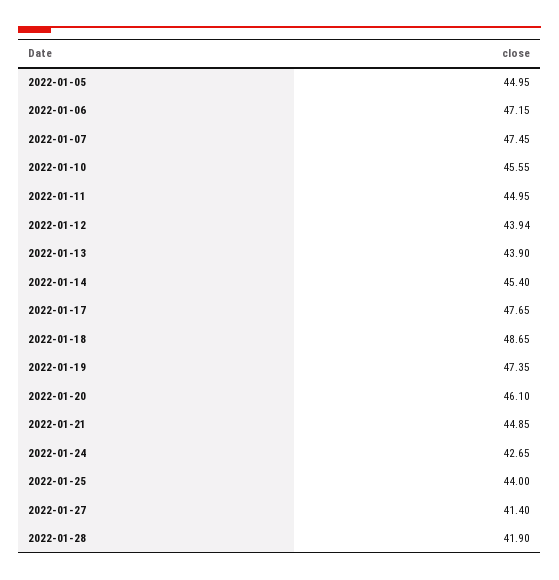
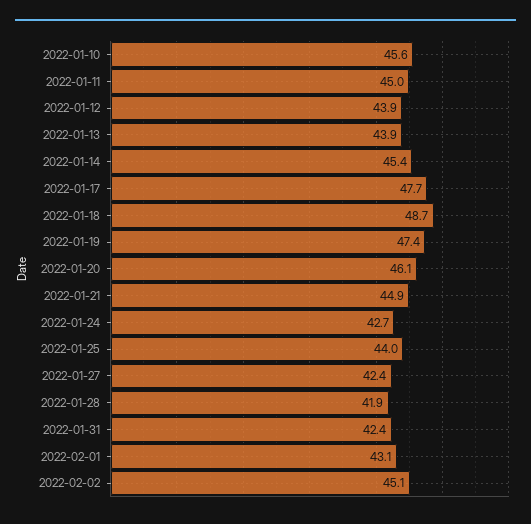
2022-01-05: 44.95 -> none
2022-01-06: 47.15 -> none
2022-01-07: 47.45 -> none
2022-01-27: 41.4 -> 42.4
2022-01-31: none -> 42.4
2022-02-01: none -> 43.1
2022-02-02: none -> 45.1

